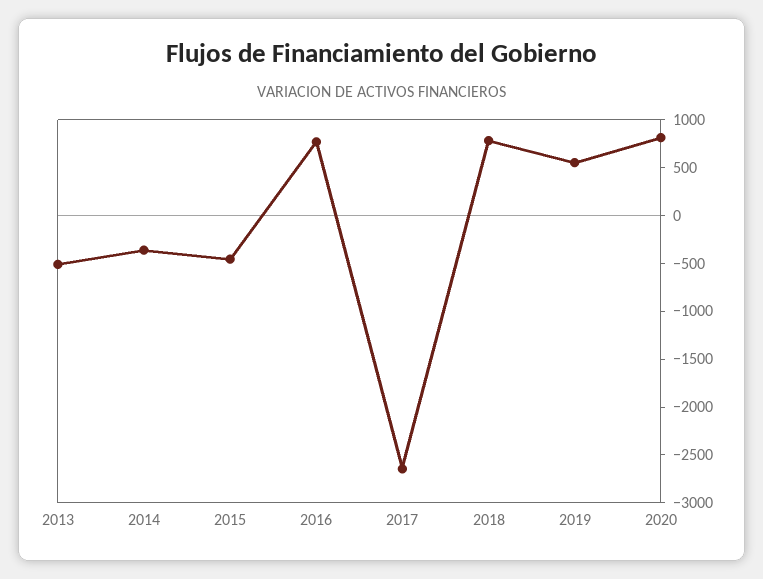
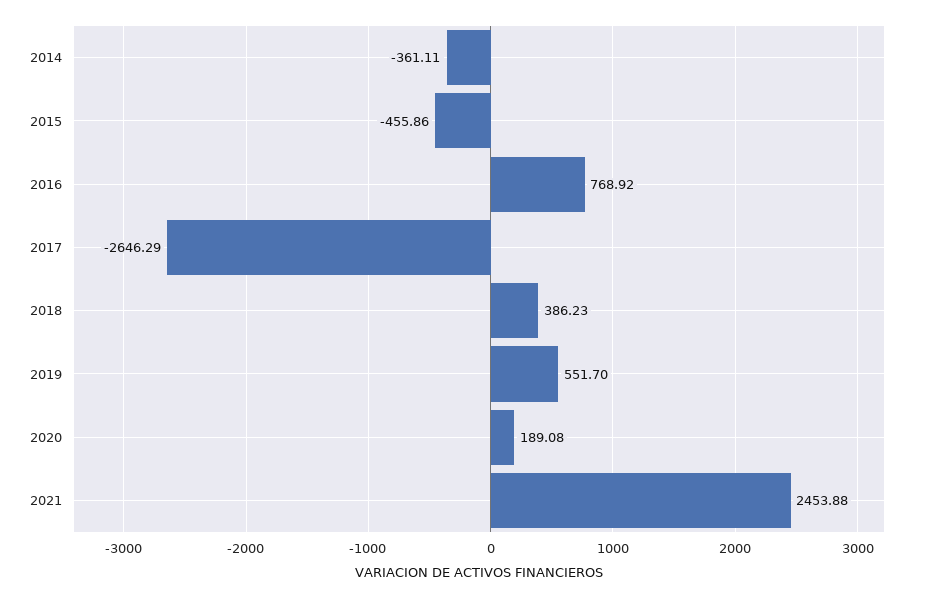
2013: -500 -> none
2018: 800 -> 386.23
2020: 800 -> 189.08
2021: none -> 2453.88

